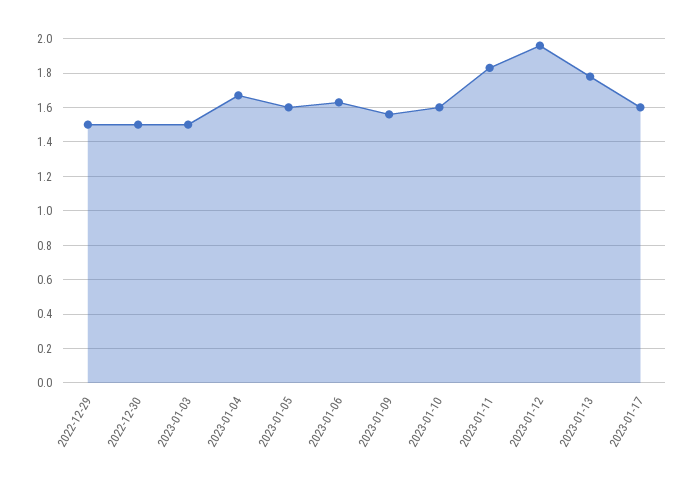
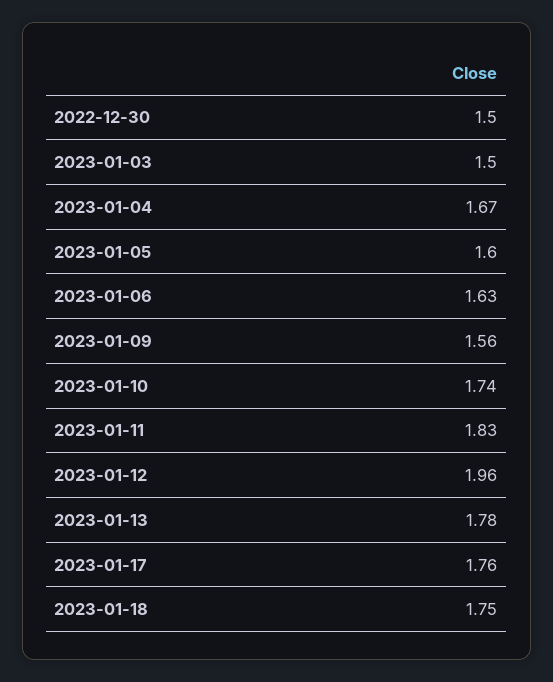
2022-12-29: 1.5 -> none
2023-01-10: 1.6 -> 1.74
2023-01-17: 1.6 -> 1.76
2023-01-18: none -> 1.75

